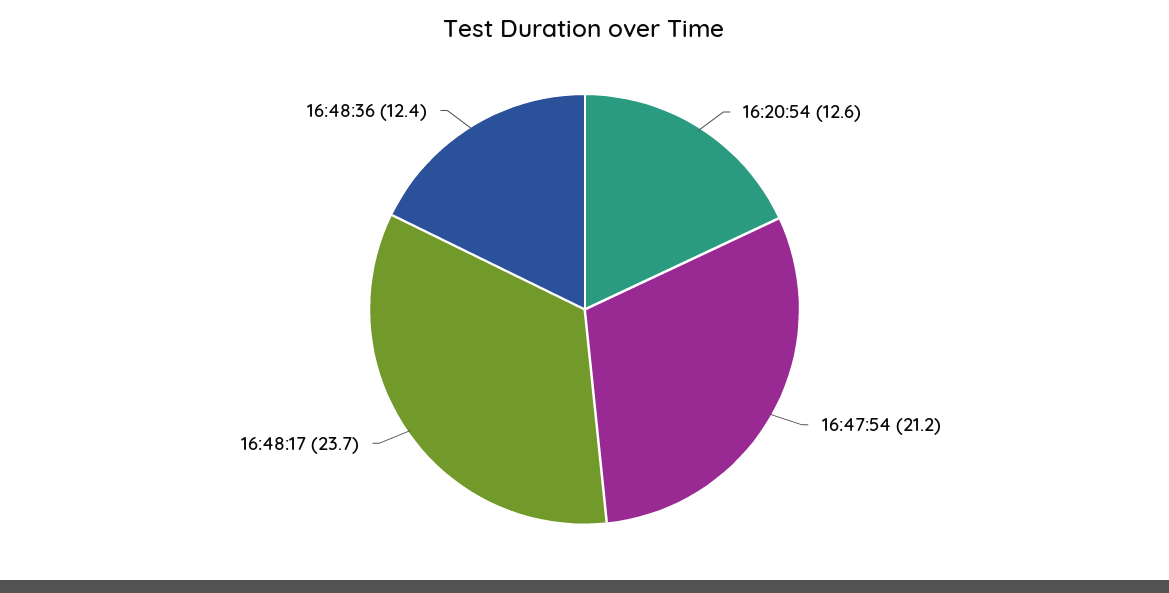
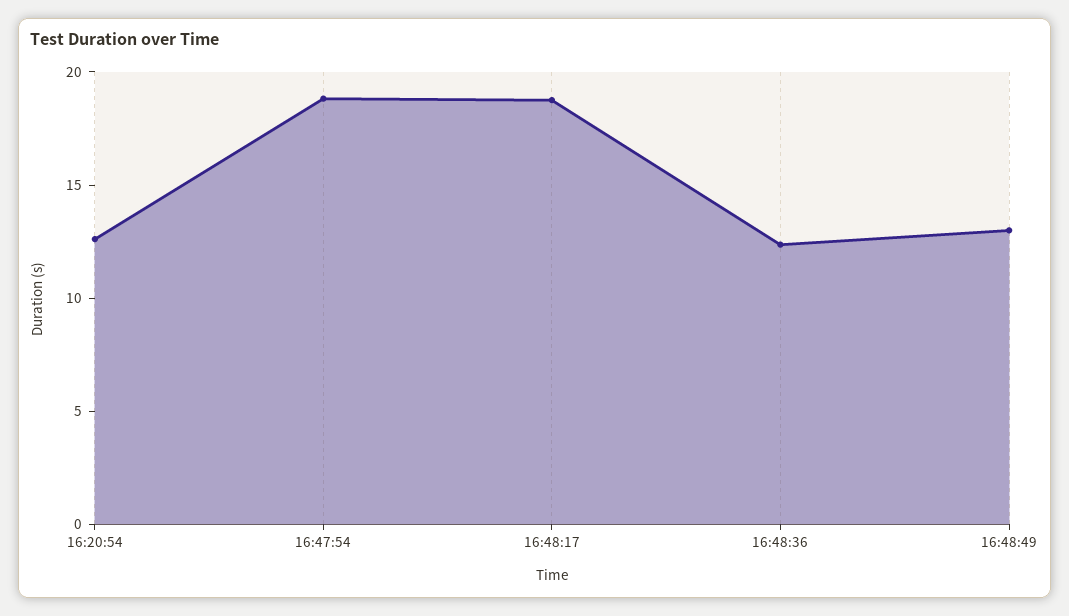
16:47:54: 21.2 -> 19
16:48:17: 23.7 -> 19
16:48:49: none -> 13

